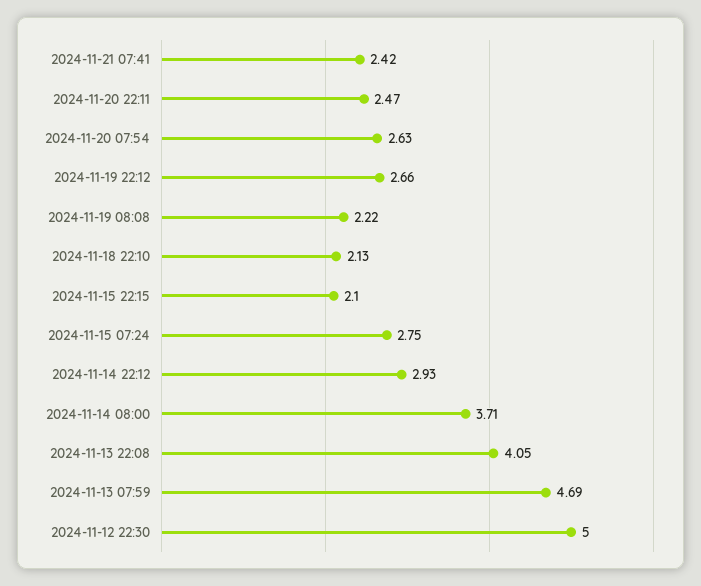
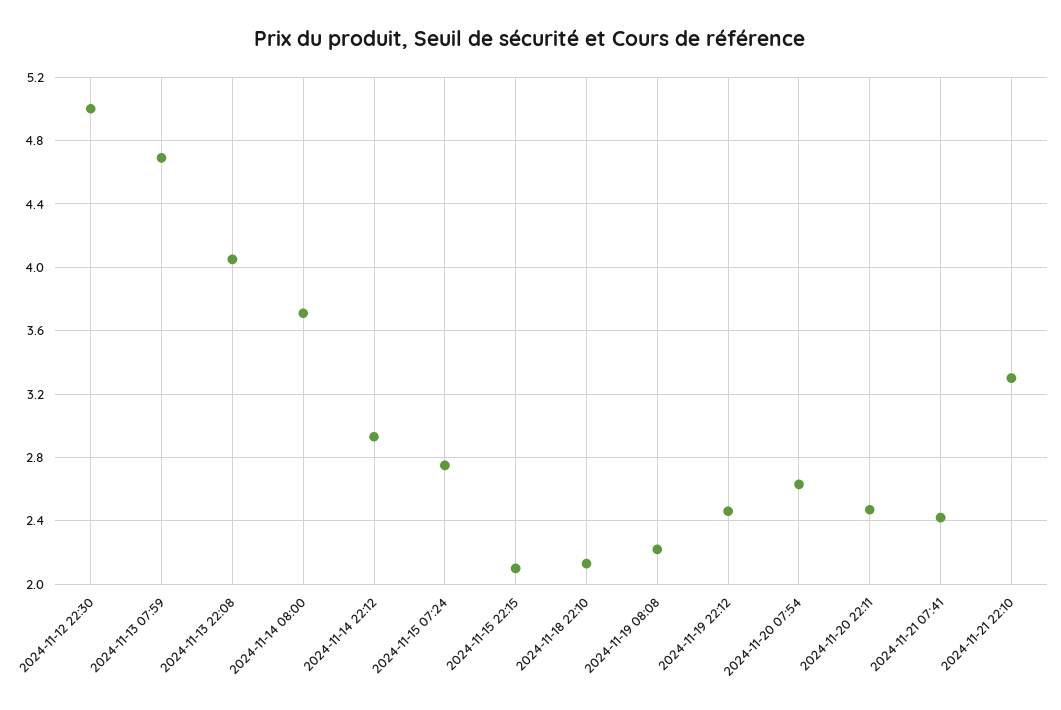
2024-11-19 22:12: 2.66 -> 2.45
2024-11-21 22:10: none -> 3.3

